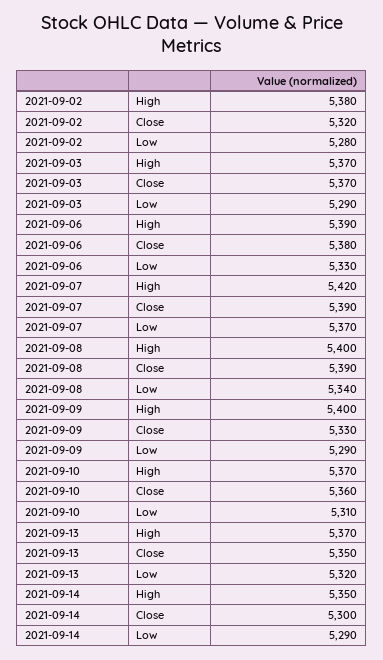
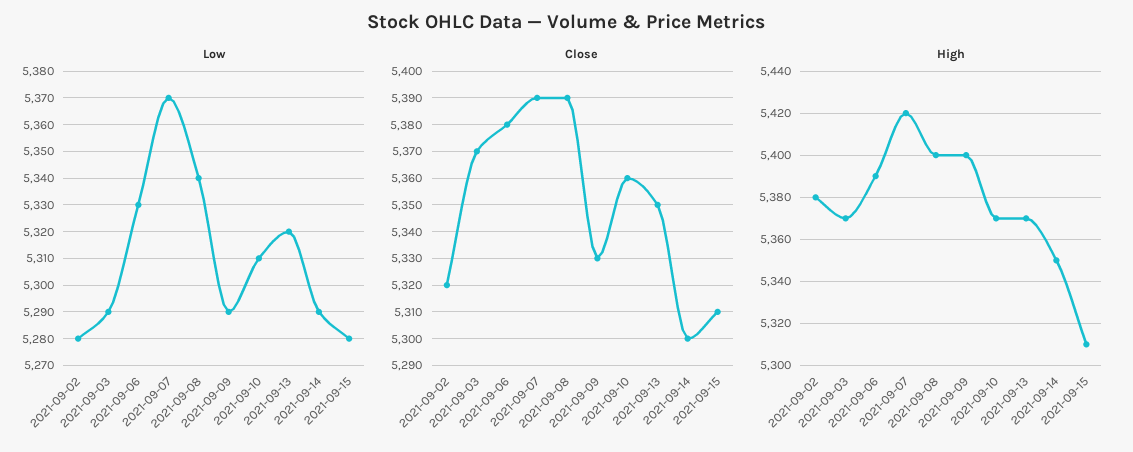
Low, 2021-09-15: none -> 5280
Close, 2021-09-15: none -> 5310
High, 2021-09-15: none -> 5310

